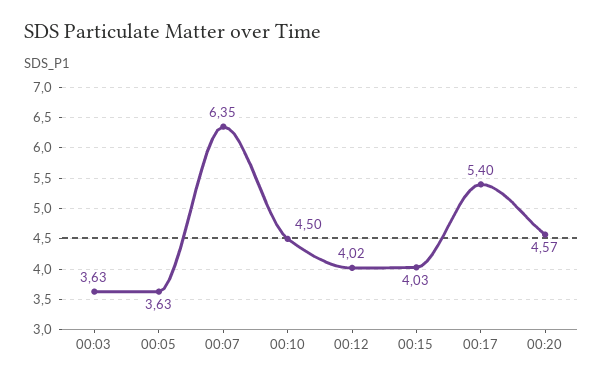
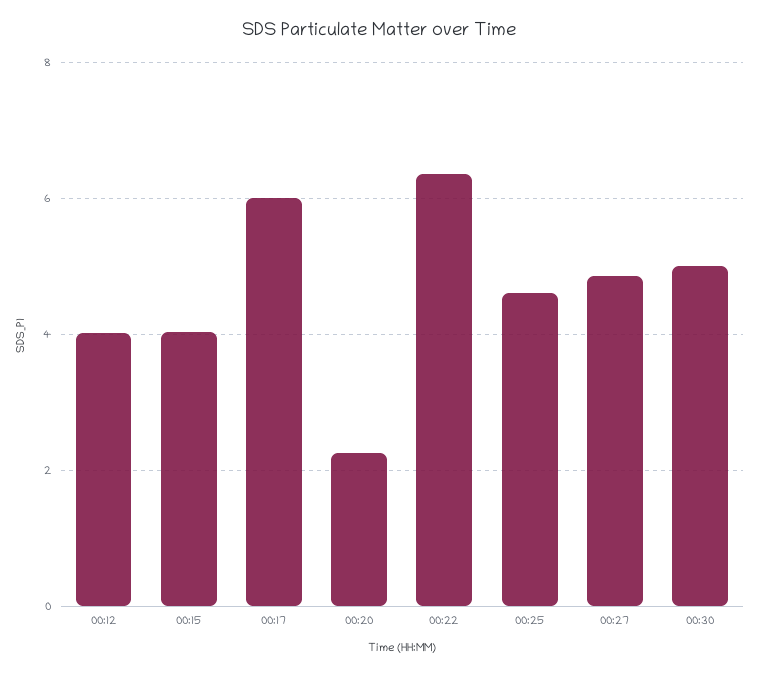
00:03: 3.63 -> none
00:05: 3.63 -> none
00:07: 6.35 -> none
00:10: 4.5 -> none
00:17: 5.4 -> 6
00:20: 4.57 -> 2.2
00:22: none -> 6.4
00:25: none -> 4.6
00:27: none -> 4.8
00:30: none -> 5

